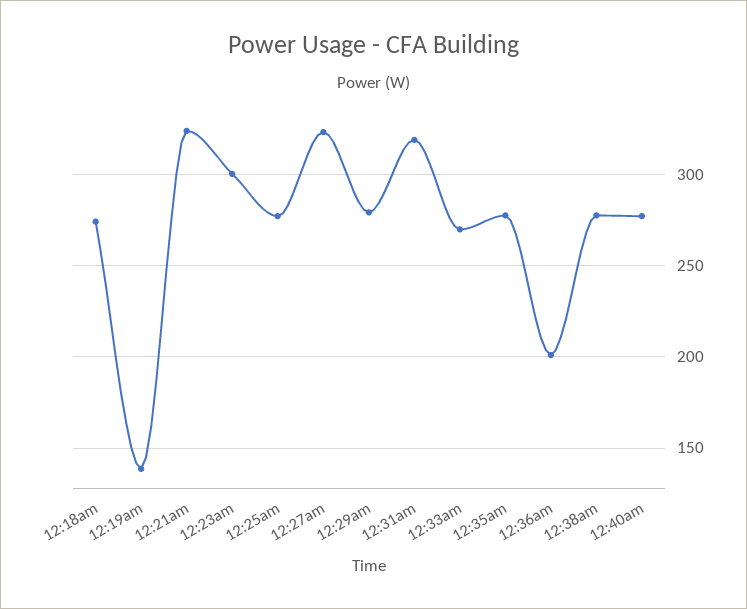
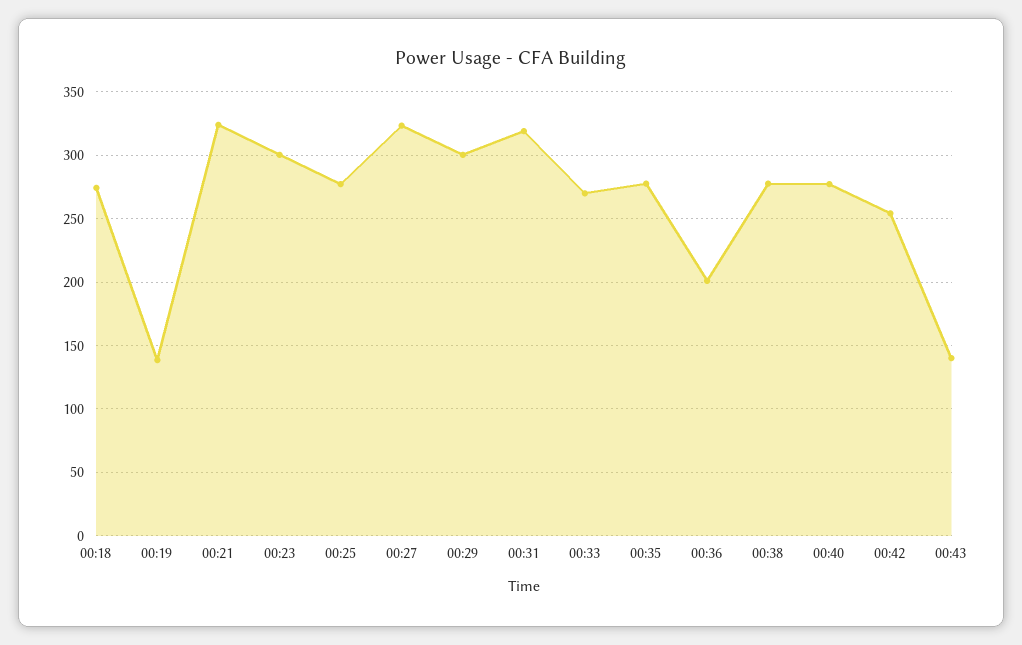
12:29am: 280 -> 300
00:42: none -> 255
00:43: none -> 140

